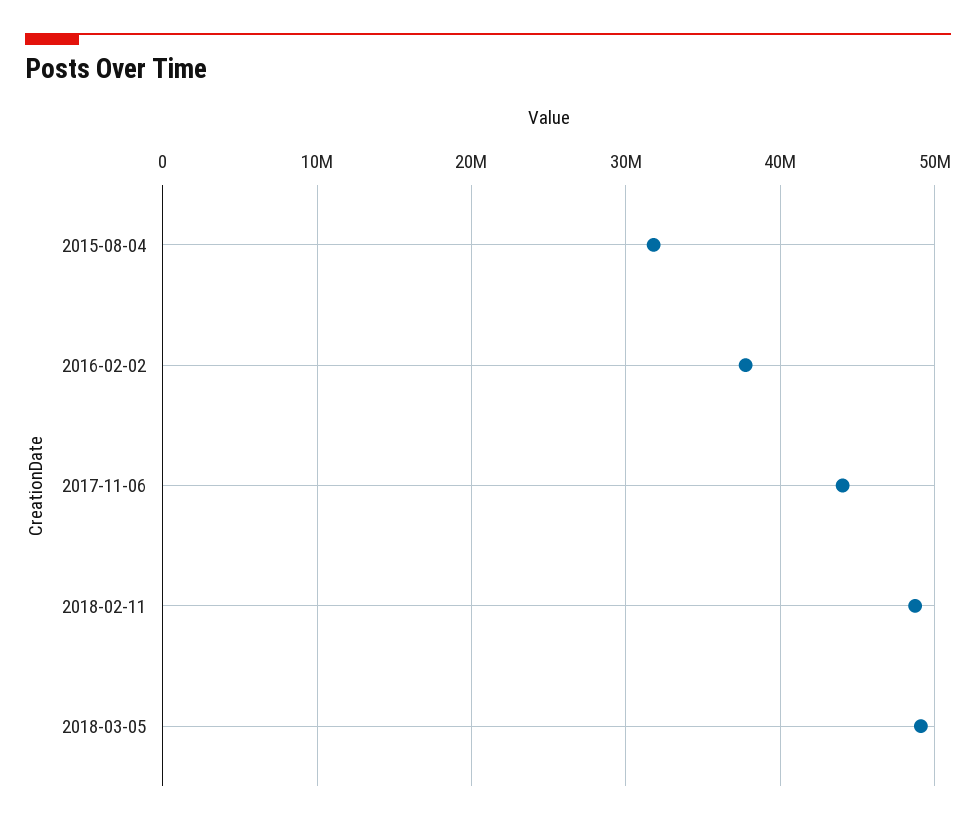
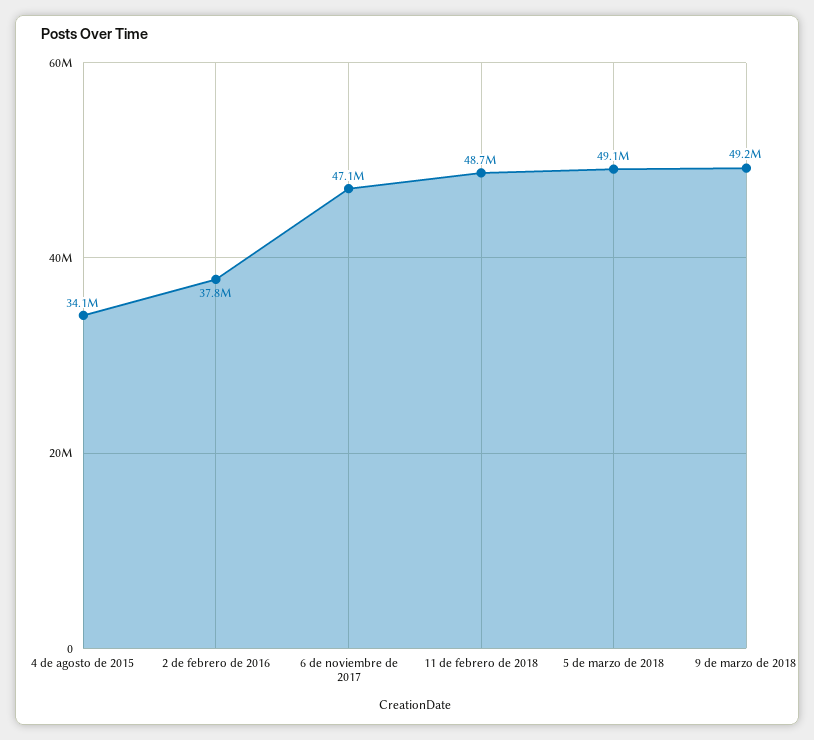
2015-08-04: 32000000 -> 34100000
2017-11-06: 44000000 -> 47100000
9 de marzo de 2018: none -> 49200000

